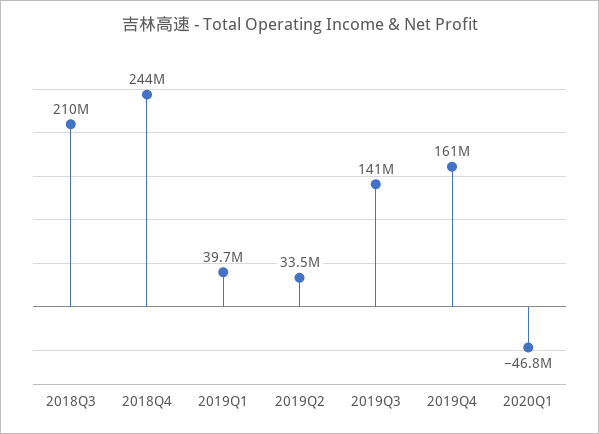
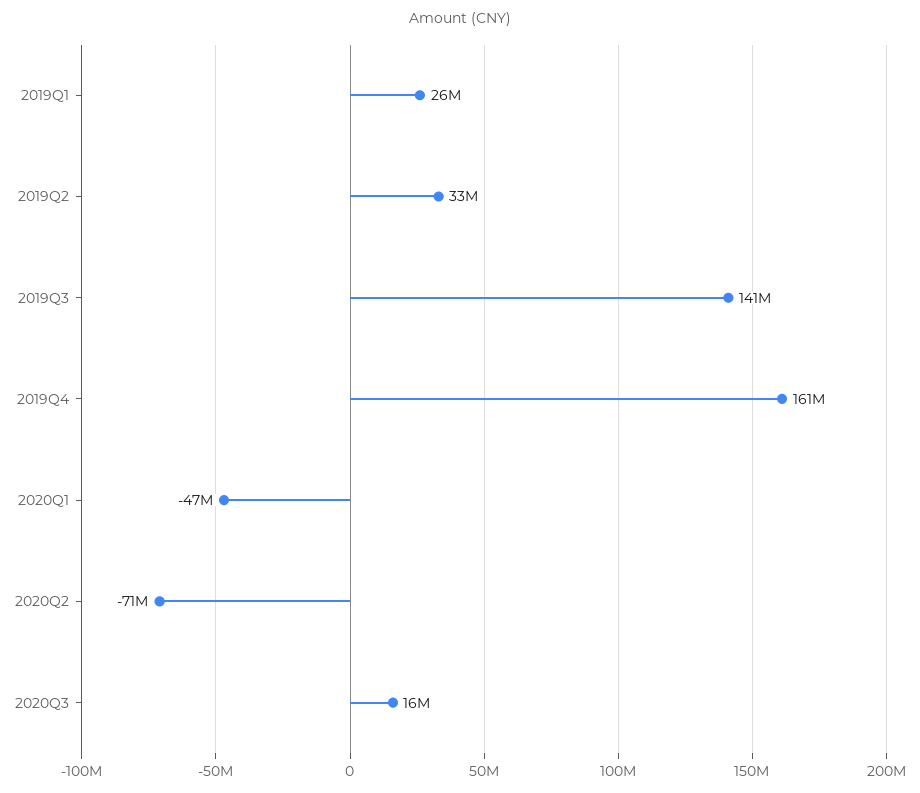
2018Q3: 210000000 -> none
2018Q4: 244000000 -> none
2019Q1: 39700000 -> 26000000
2020Q2: none -> -71000000
2020Q3: none -> 16000000

